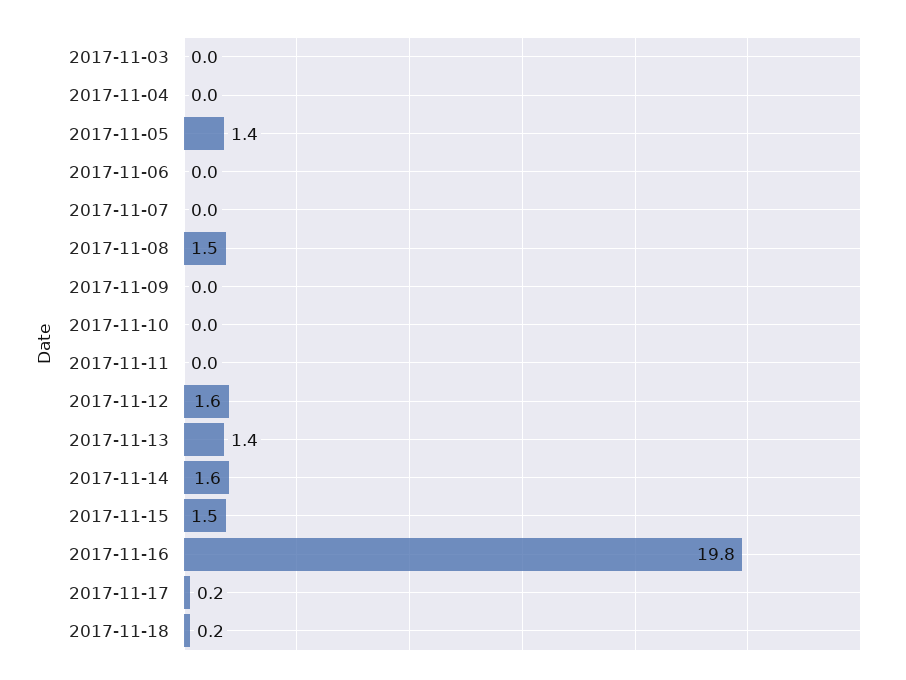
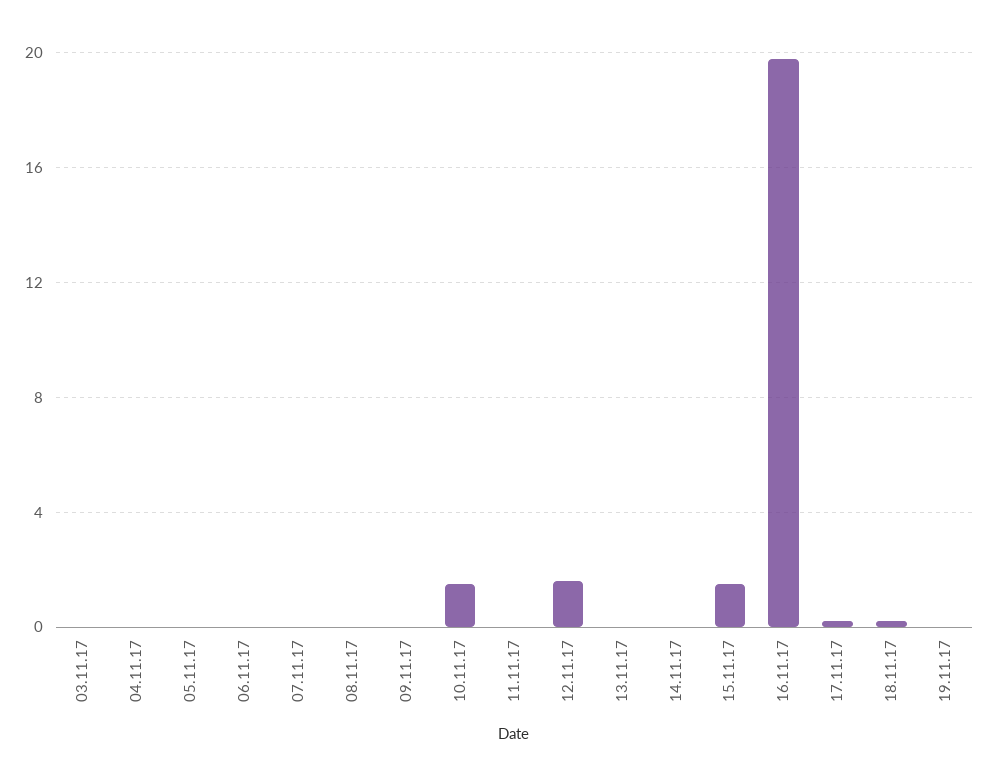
2017-11-05: 1.4 -> 0
2017-11-08: 1.5 -> 0
2017-11-10: 0 -> 1.5
2017-11-13: 1.4 -> 0
2017-11-14: 1.6 -> 0
19.11.17: none -> 0

